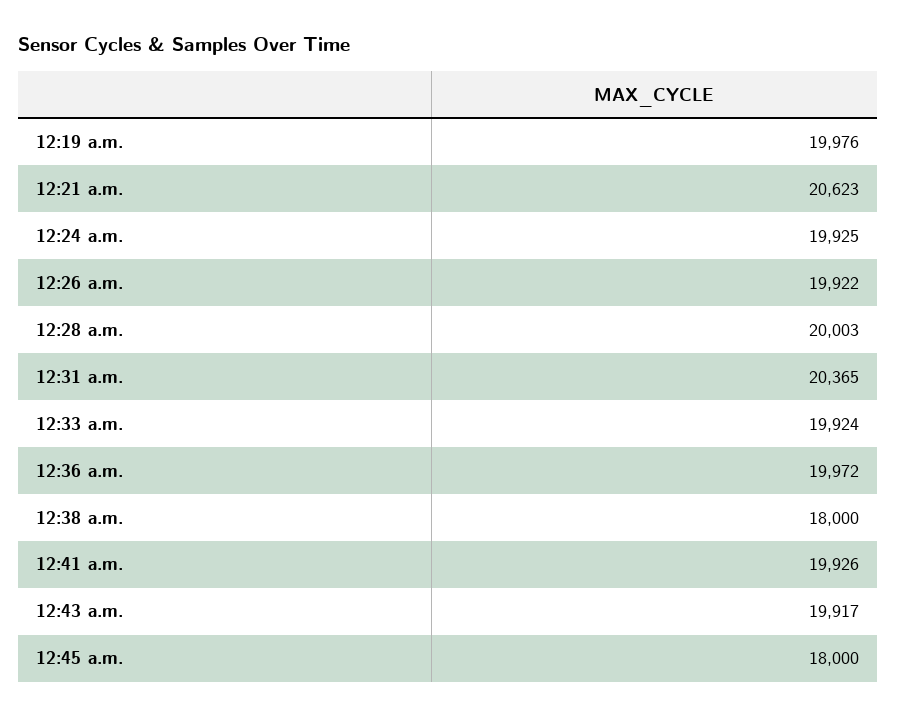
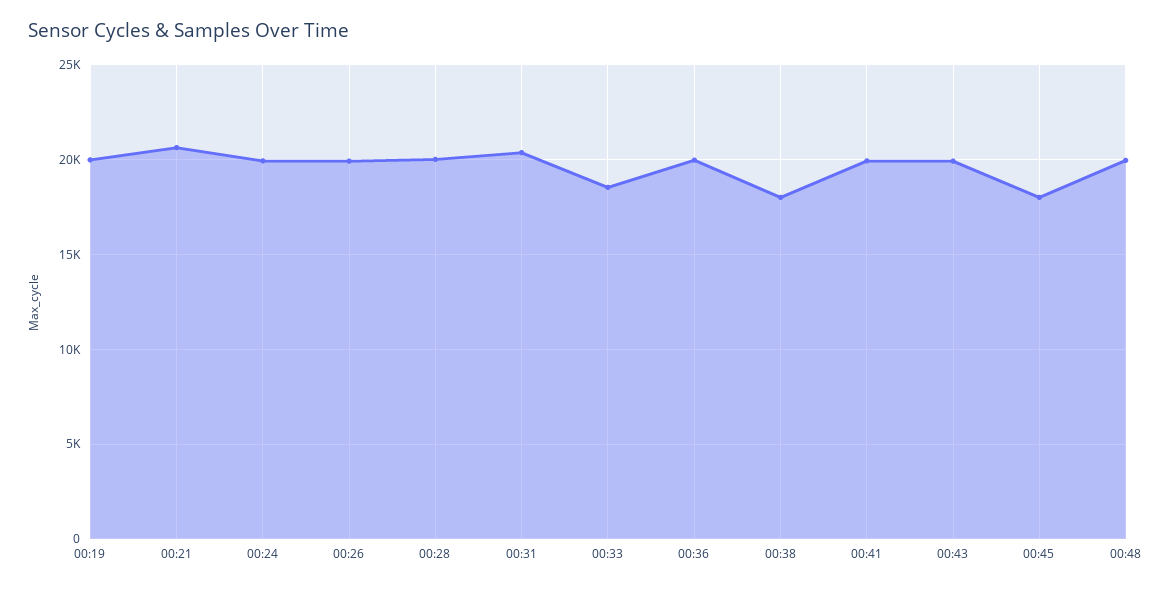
12:33 a.m.: 19924 -> 18500
00:48: none -> 20000

